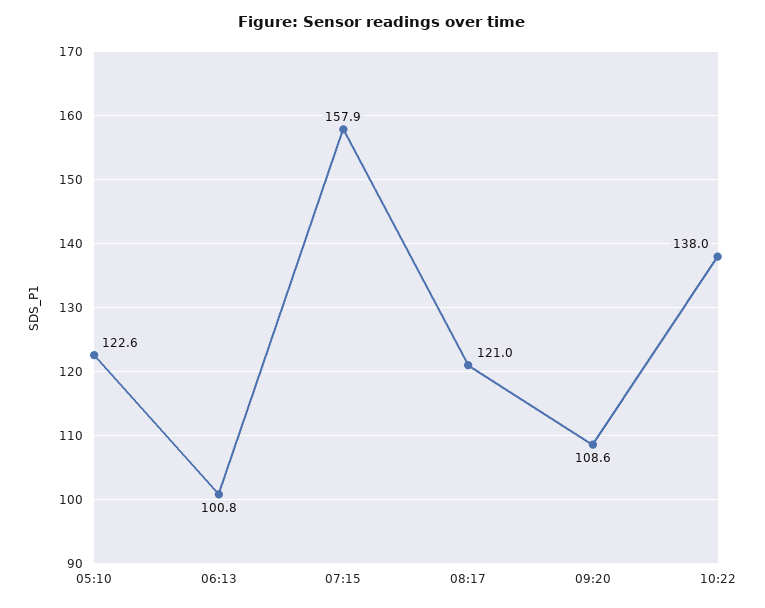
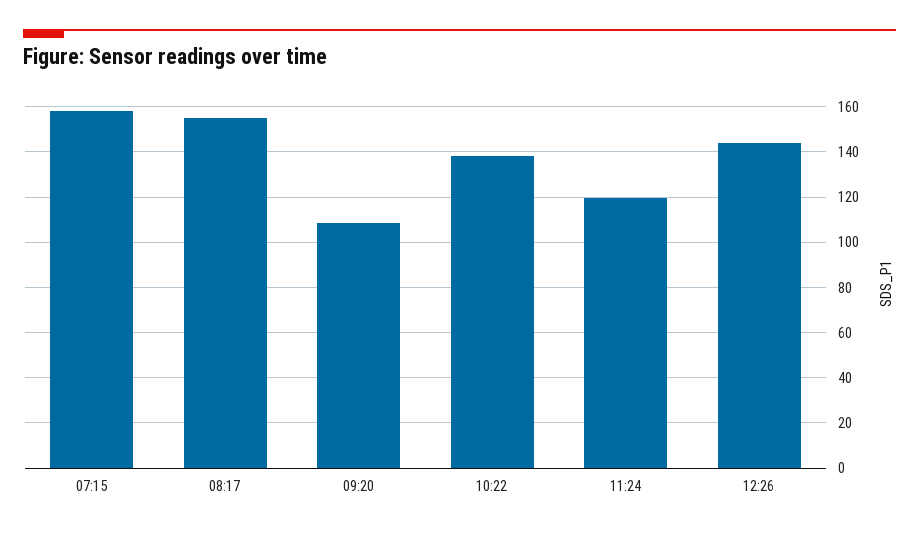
05:10: 122.6 -> none
06:13: 100.8 -> none
08:17: 121 -> 155
11:24: none -> 120
12:26: none -> 145

